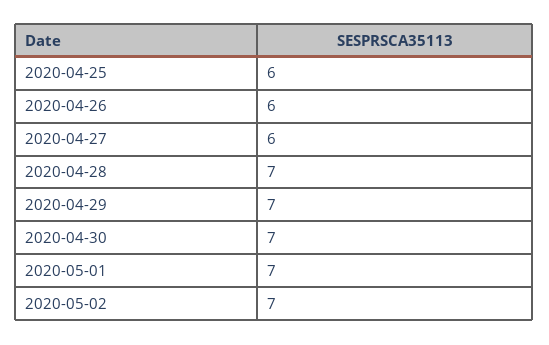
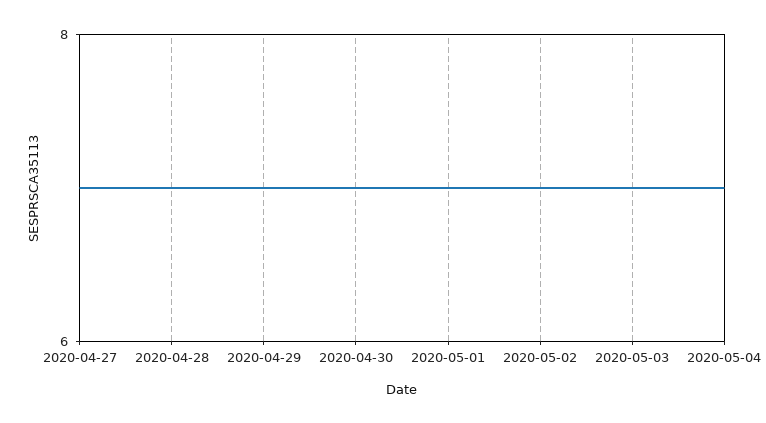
2020-04-25: 6 -> none
2020-04-26: 6 -> none
2020-04-27: 6 -> 7
2020-05-03: none -> 7
2020-05-04: none -> 7

